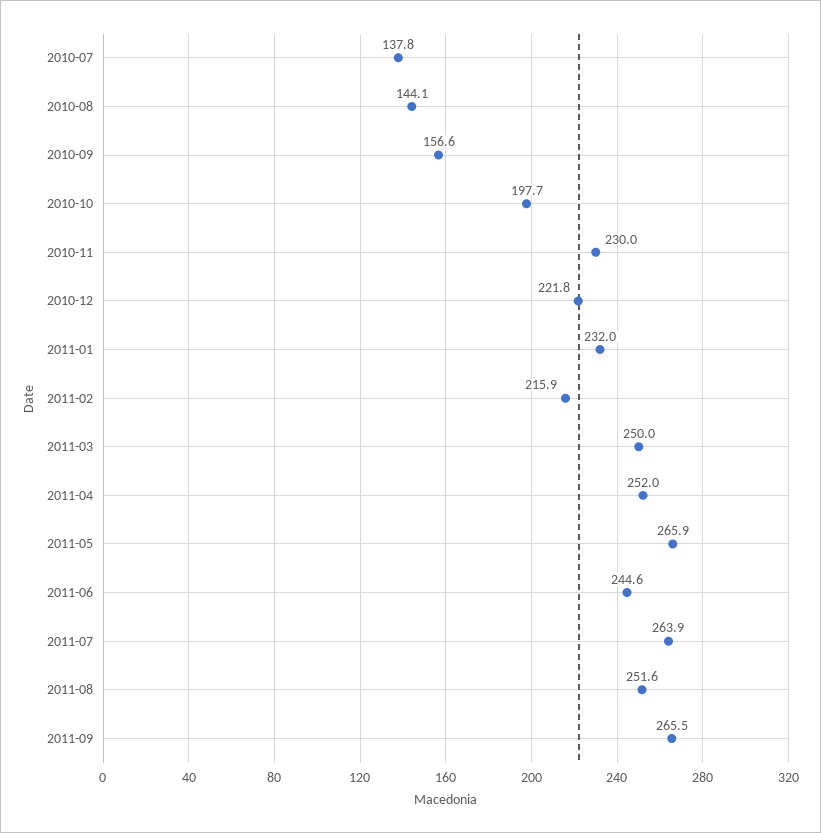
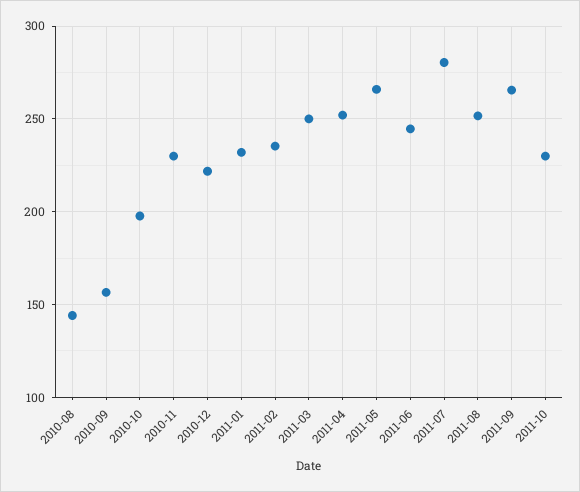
2010-07: 137.8 -> none
2011-02: 215.9 -> 235
2011-07: 263.9 -> 280
2011-10: none -> 230

